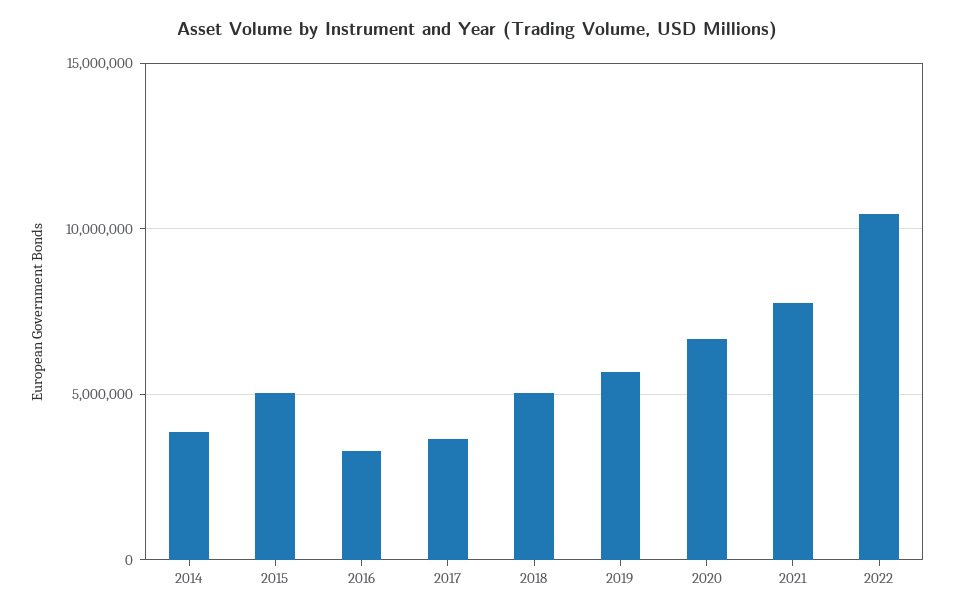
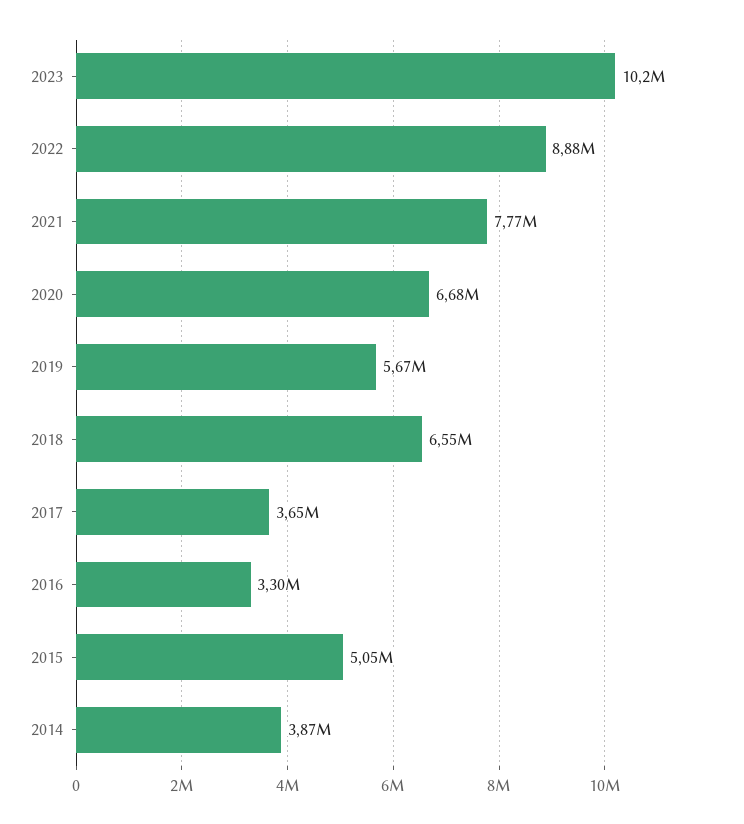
2018: 5000000 -> 6550000
2022: 10500000 -> 8880000
2023: none -> 10200000

